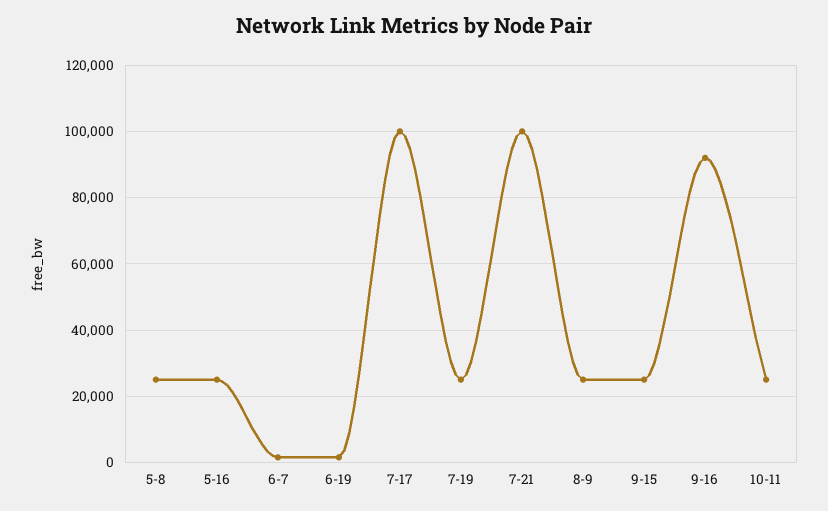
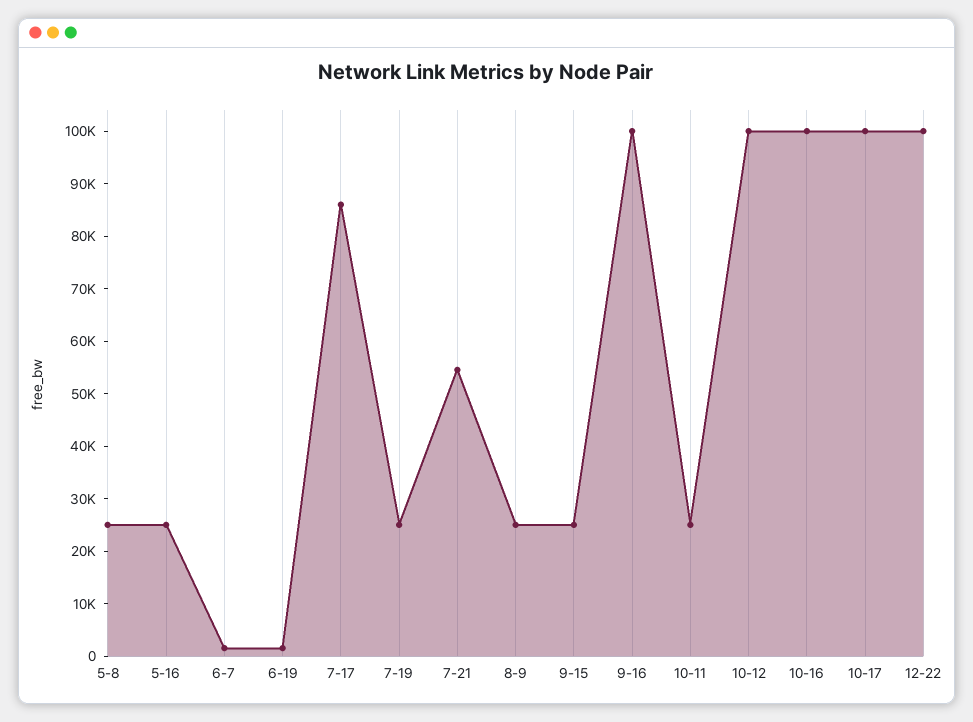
7-17: 100000 -> 86000
7-21: 100000 -> 54000
9-16: 92000 -> 100000
10-12: none -> 100000
10-16: none -> 100000
10-17: none -> 100000
12-22: none -> 100000

